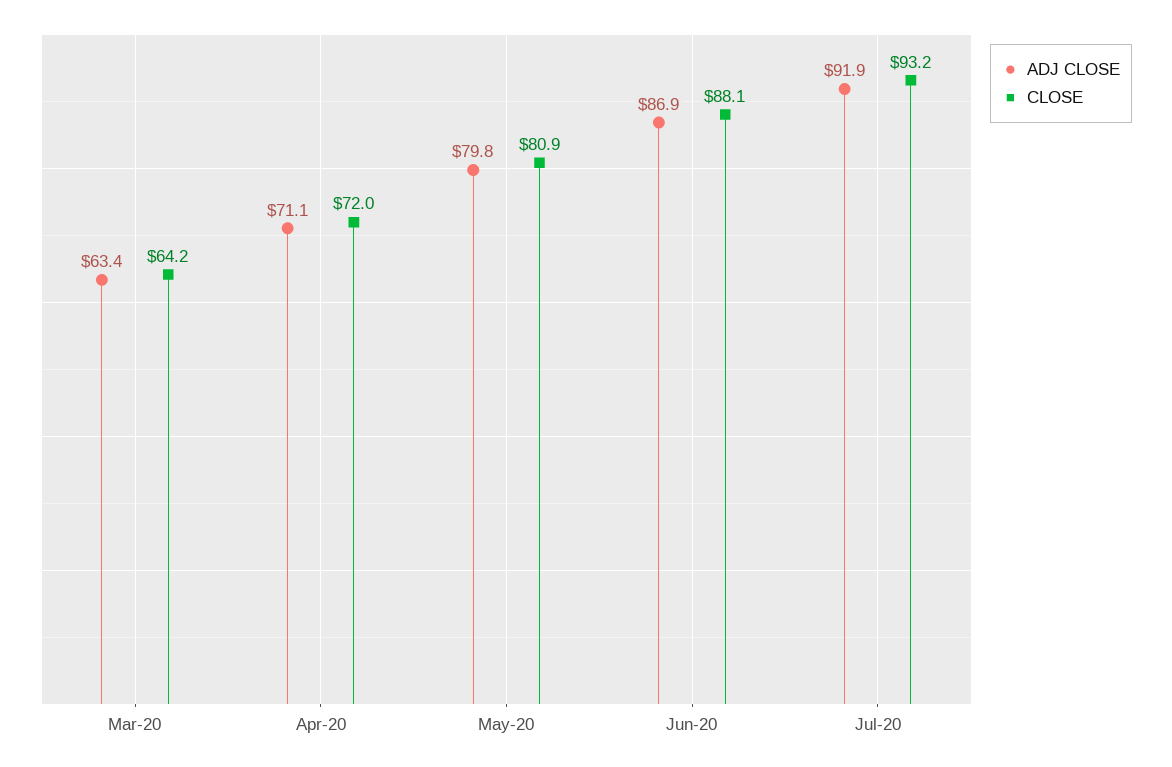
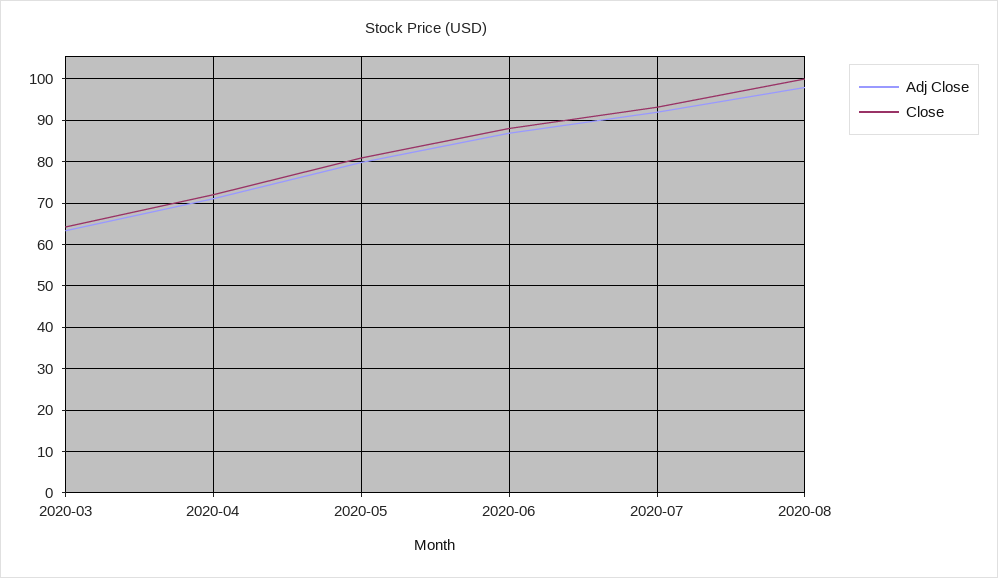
ADJ CLOSE, 2020-08: none -> 98
CLOSE, 2020-08: none -> 100

